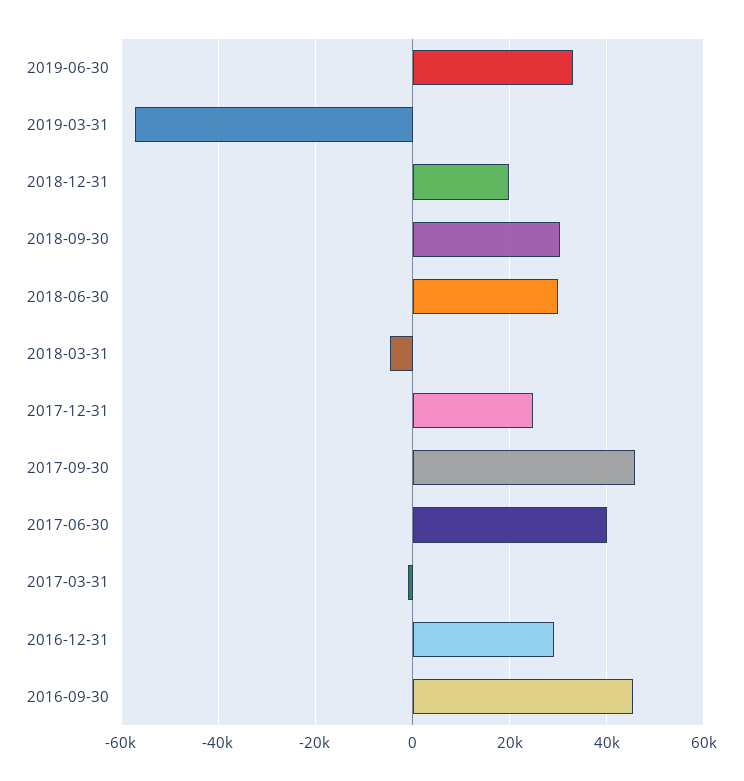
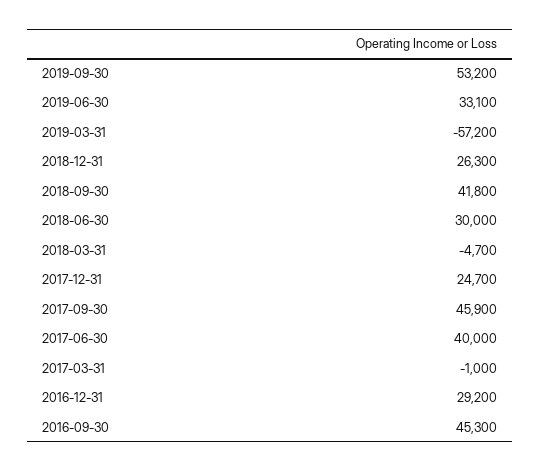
2018-12-31: 20000 -> 26300
2018-09-30: 30000 -> 41800
2019-09-30: none -> 53200

